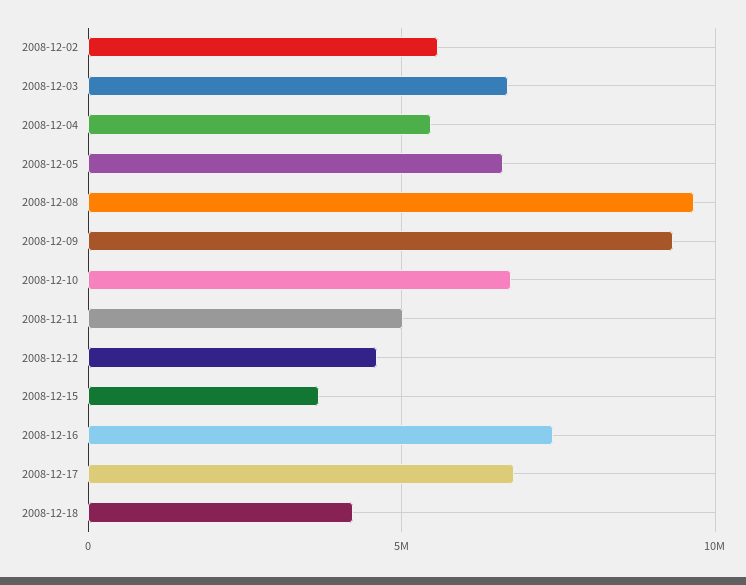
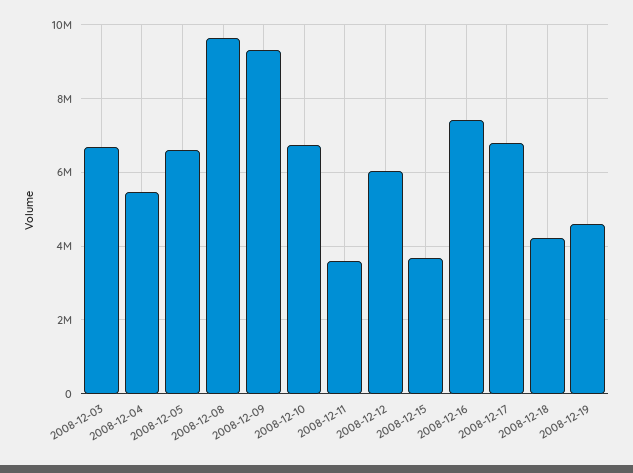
2008-12-02: 5500000 -> none
2008-12-11: 5000000 -> 3600000
2008-12-12: 4500000 -> 6000000
2008-12-19: none -> 4600000

